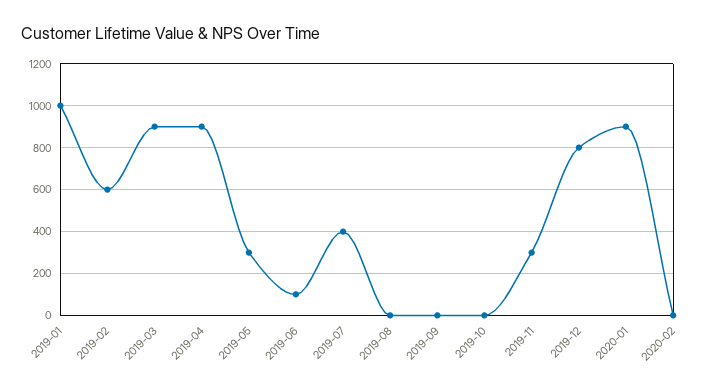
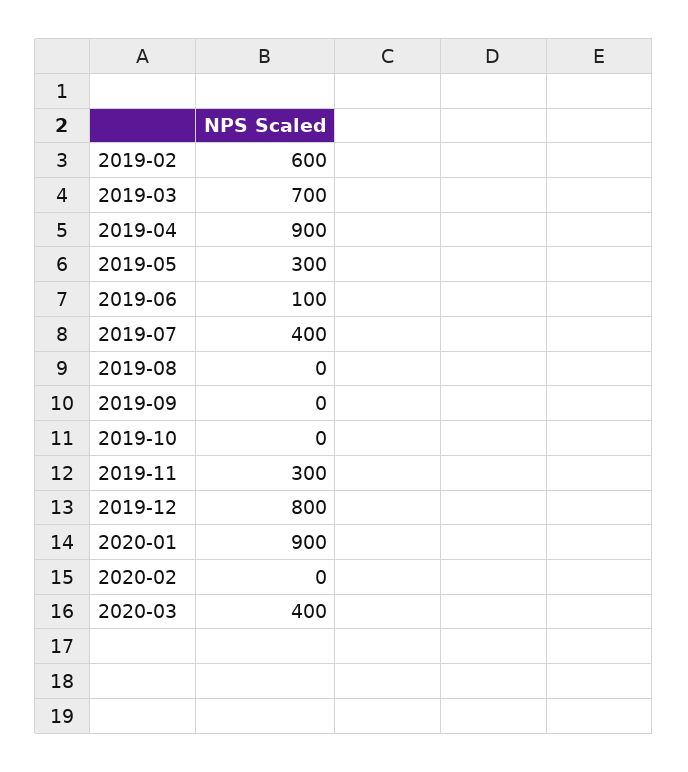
2019-01: 1000 -> none
2019-03: 900 -> 700
2020-03: none -> 400

